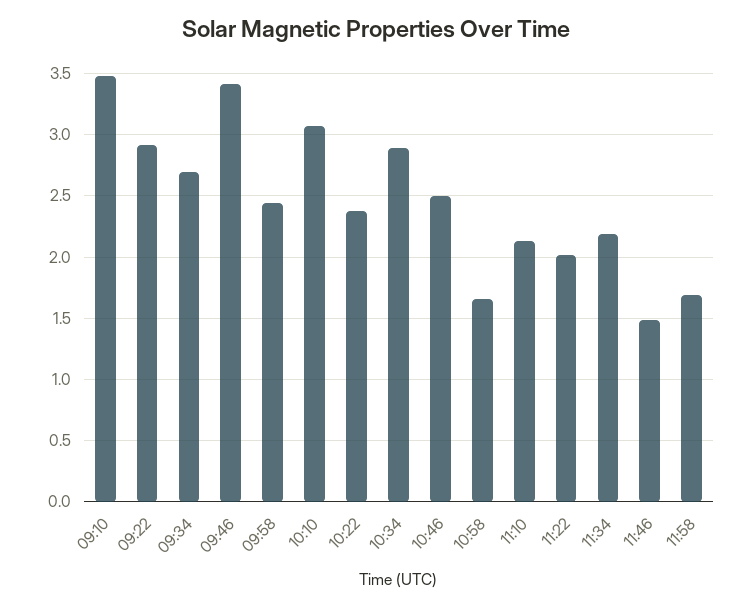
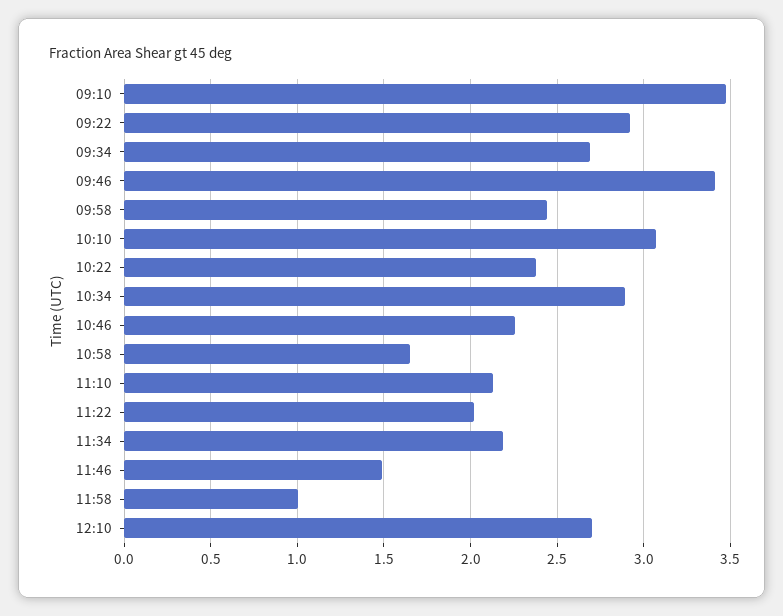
10:46: 2.5 -> 2.25
11:58: 1.7 -> 1
12:10: none -> 2.7

